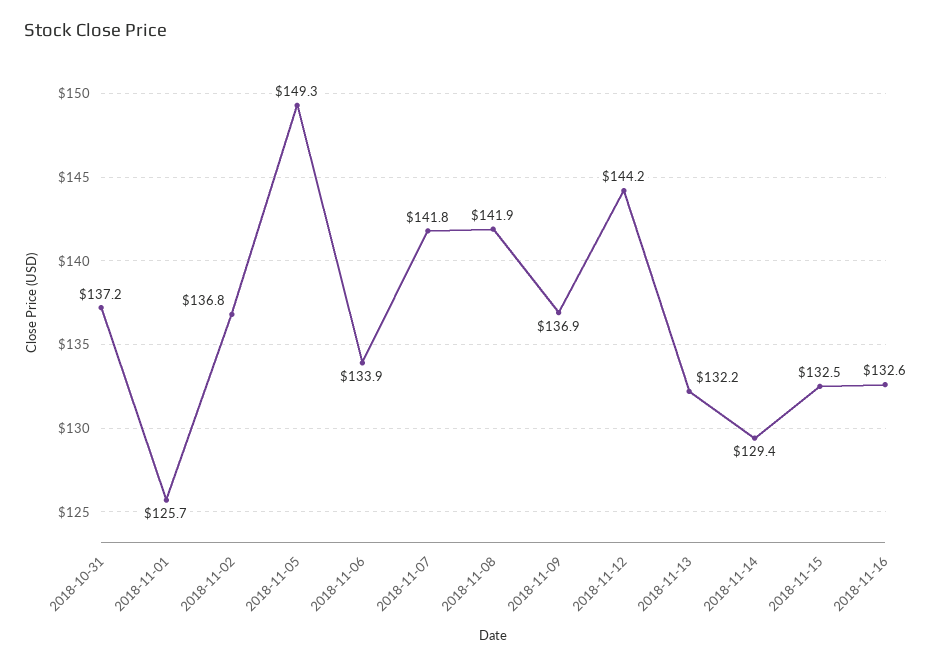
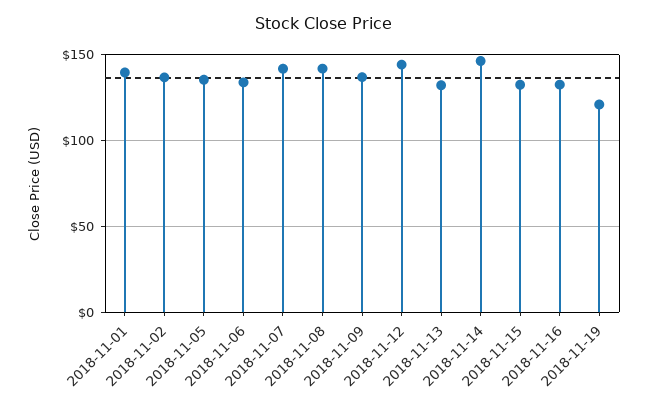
2018-10-31: 137.2 -> none
2018-11-01: 125.7 -> 140
2018-11-05: 149.3 -> 135
2018-11-14: 129.4 -> 145
2018-11-19: none -> 120

